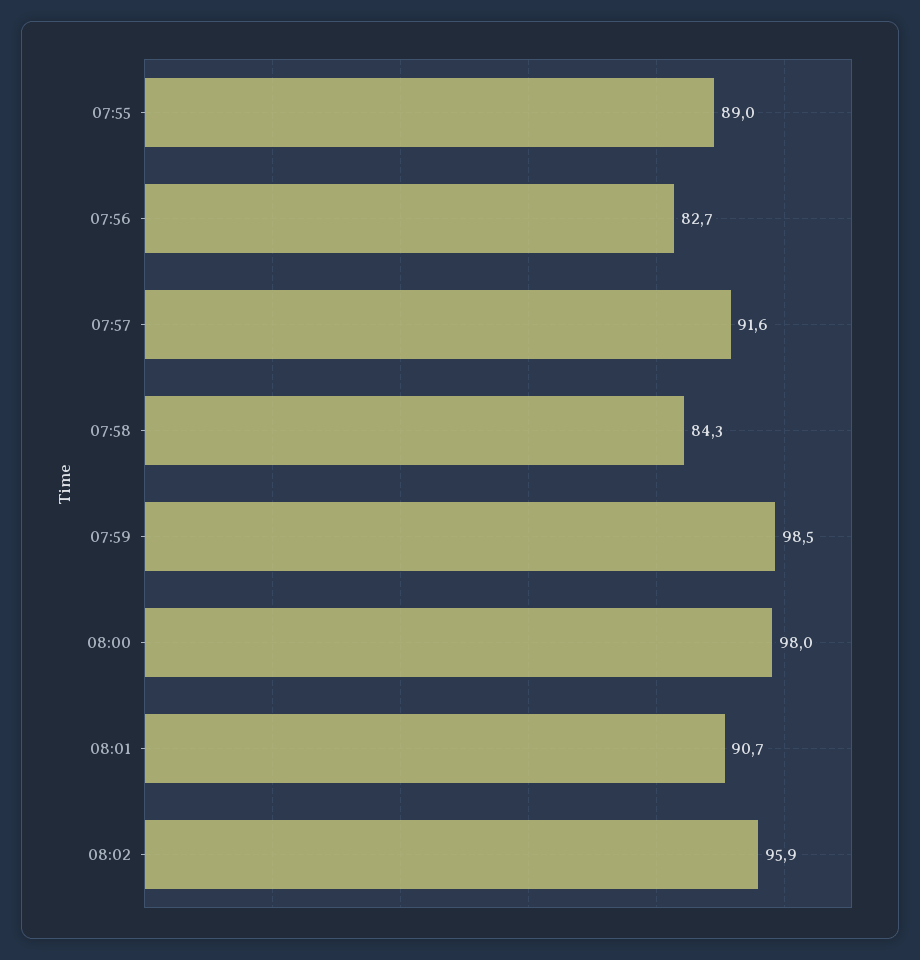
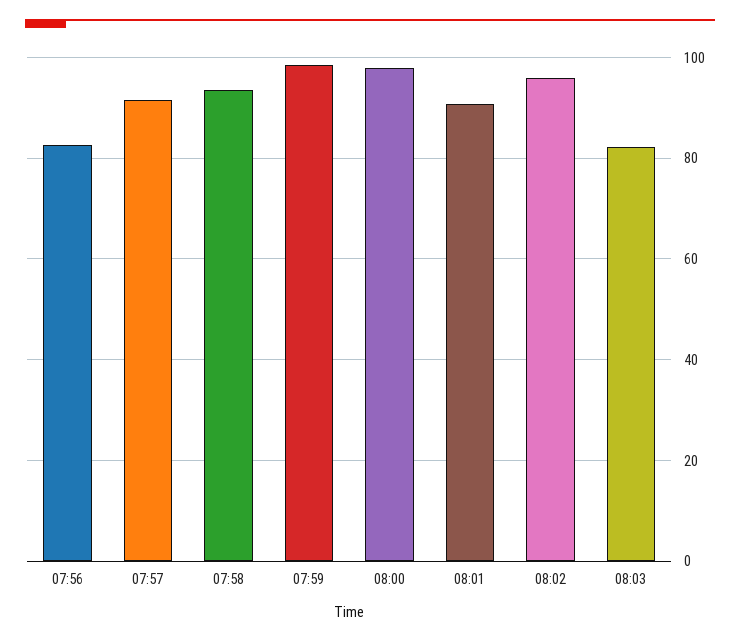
07:55: 89 -> none
07:58: 84.3 -> 94
08:03: none -> 82

